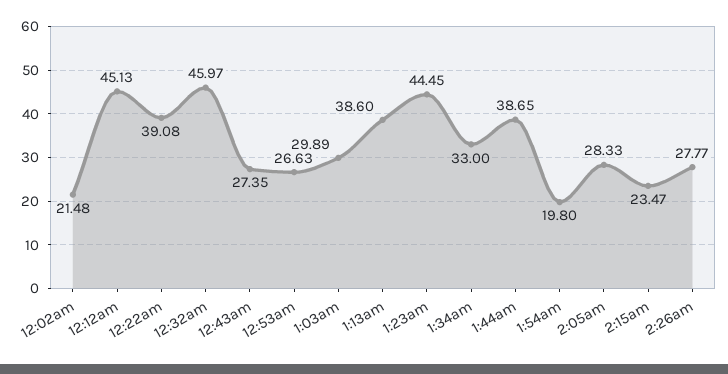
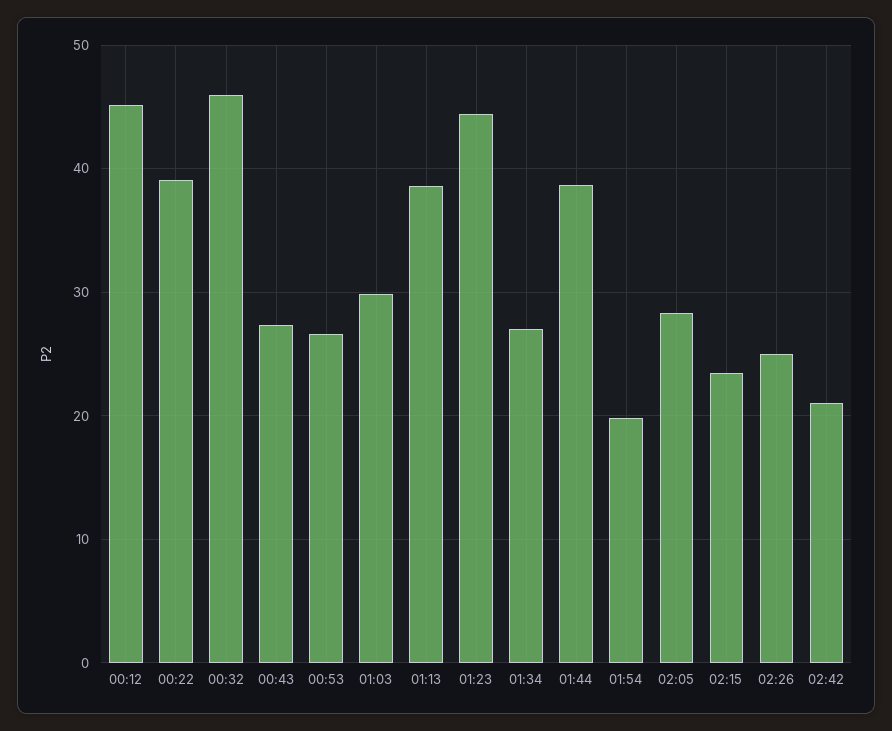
12:02am: 21.48 -> none
1:34am: 33 -> 27
2:26am: 27.77 -> 25
02:42: none -> 21

